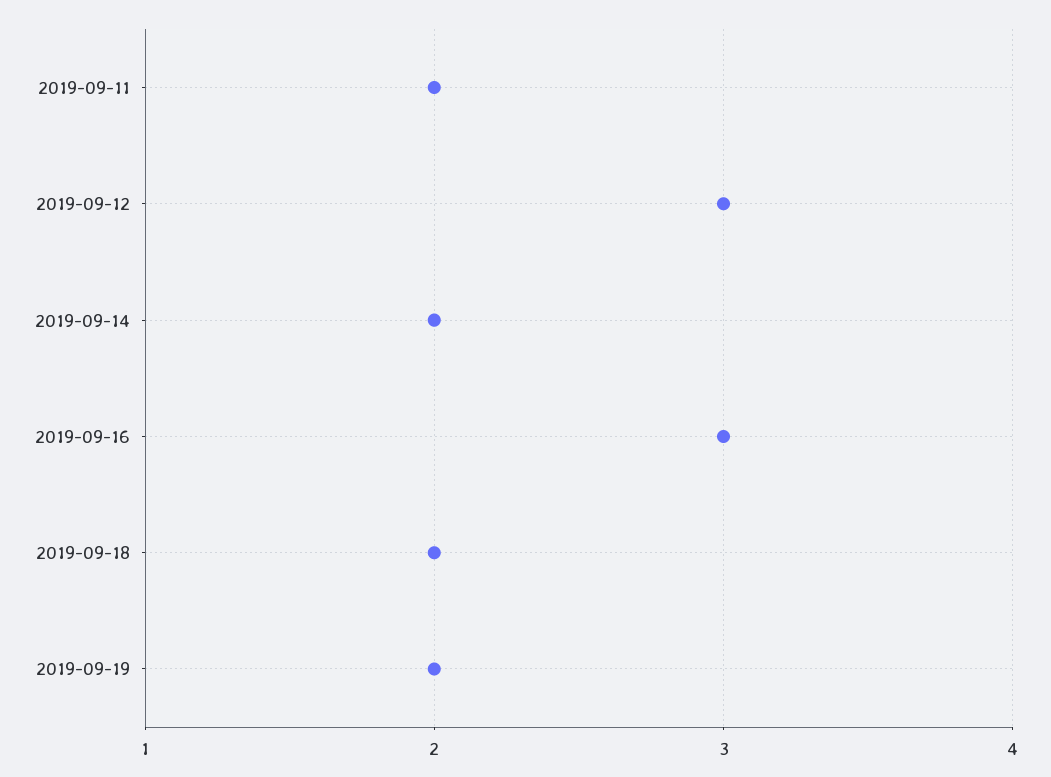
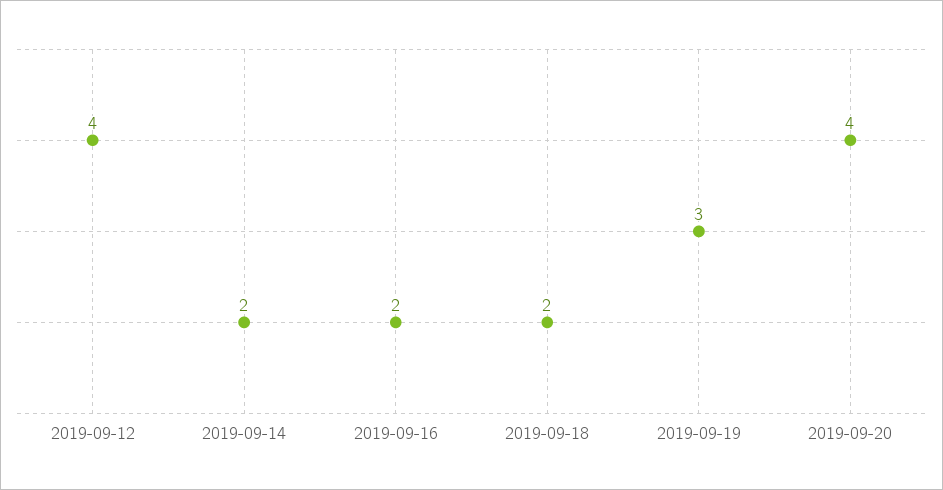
2019-09-11: 2 -> none
2019-09-12: 3 -> 4
2019-09-16: 3 -> 2
2019-09-19: 2 -> 3
2019-09-20: none -> 4

